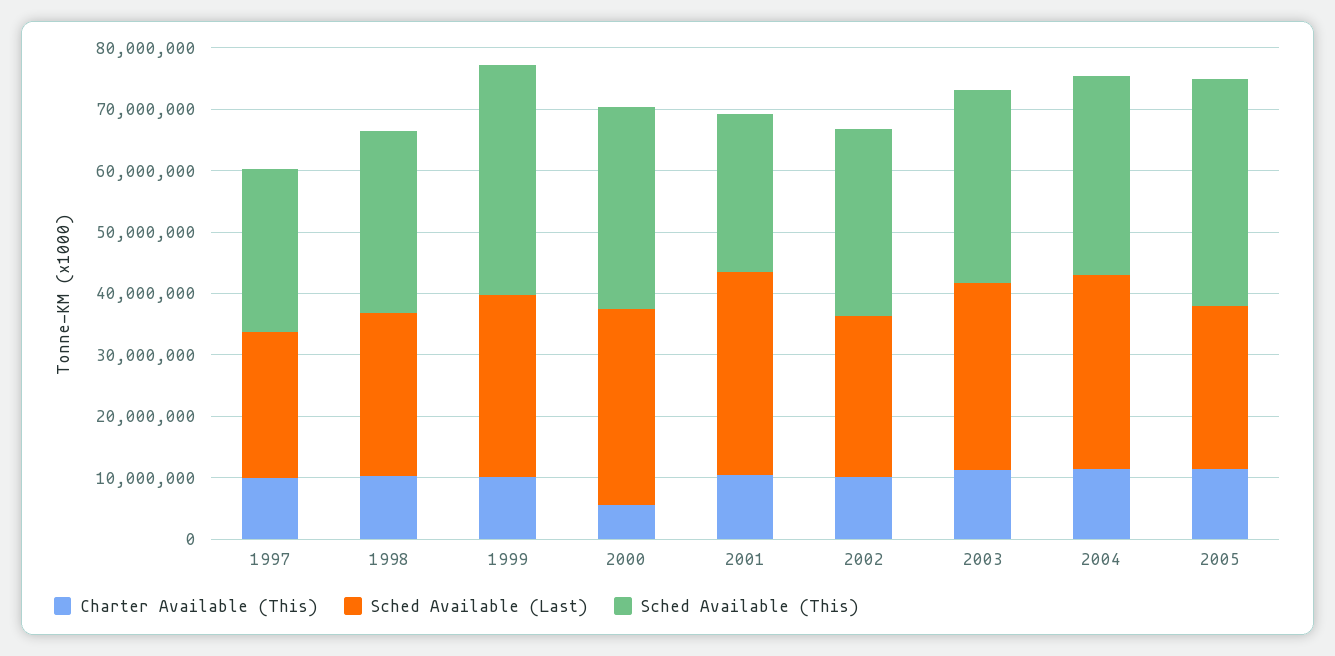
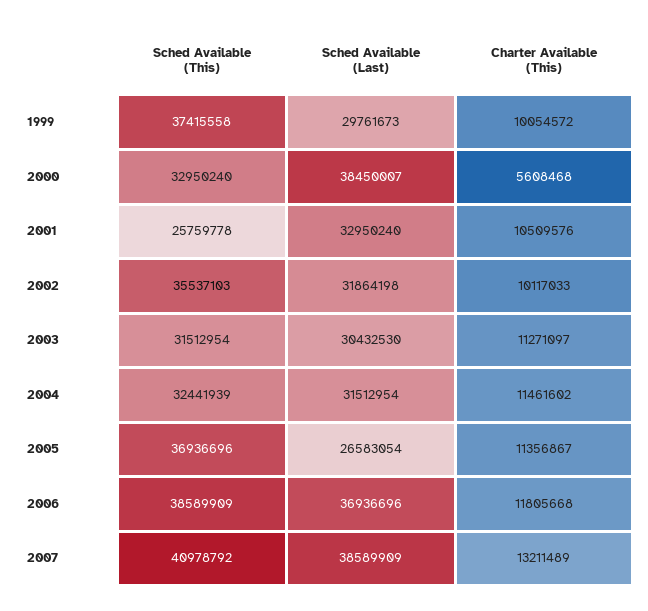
Charter Available (This), 1997: 10000000 -> none
Sched Available (Last), 1997: 24000000 -> none
Sched Available (This), 1997: 26000000 -> none
Charter Available (This), 1998: 10000000 -> none
Sched Available (Last), 1998: 26000000 -> none
Sched Available (This), 1998: 30000000 -> none
Sched Available (Last), 2000: 32000000 -> 38450007
Sched Available (Last), 2002: 26000000 -> 31864198
Sched Available (This), 2002: 30000000 -> 35537103
Sched Available (This), 2006: none -> 38589909
Sched Available (Last), 2006: none -> 36936696
Charter Available (This), 2006: none -> 11805668
Sched Available (This), 2007: none -> 40978792
Sched Available (Last), 2007: none -> 38589909
Charter Available (This), 2007: none -> 13211489

